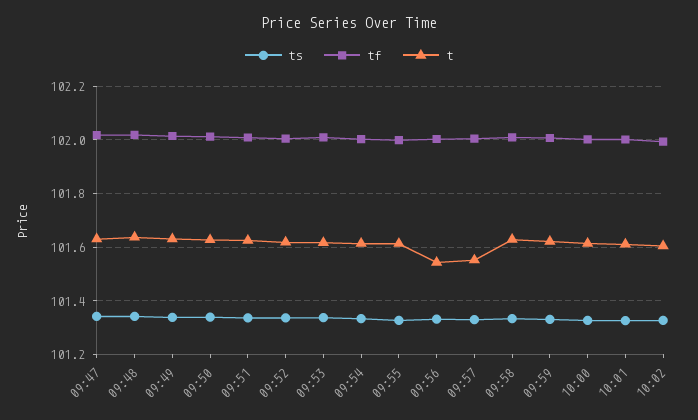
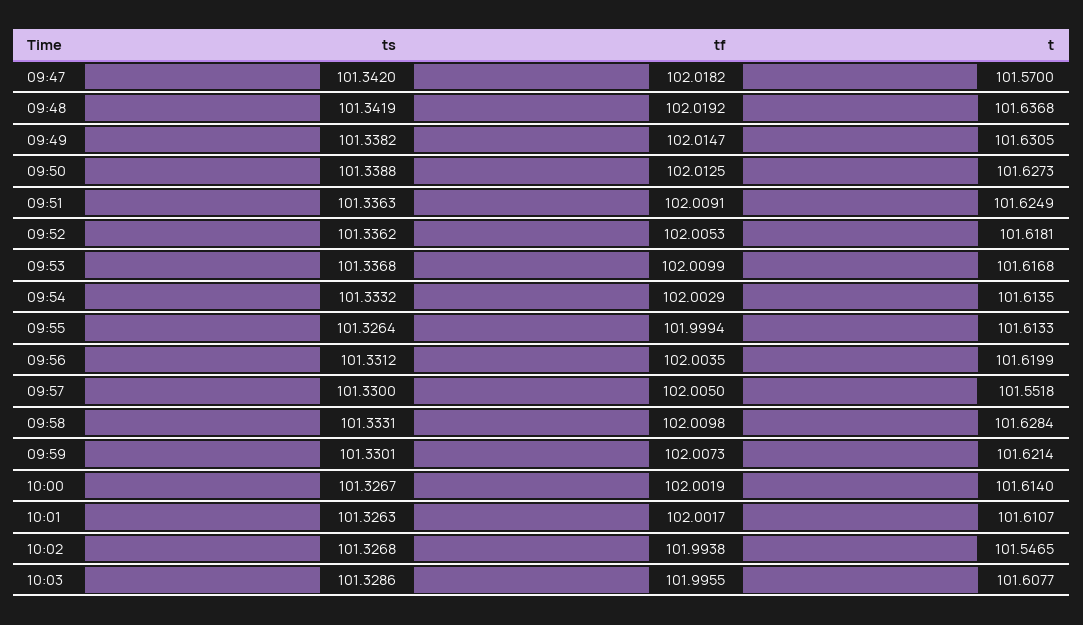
t, 09:47: 101.625 -> 101.57
t, 09:56: 101.55 -> 101.6199
t, 10:02: 101.6 -> 101.5465
ts, 10:03: none -> 101.3286
tf, 10:03: none -> 101.9955
t, 10:03: none -> 101.6077

